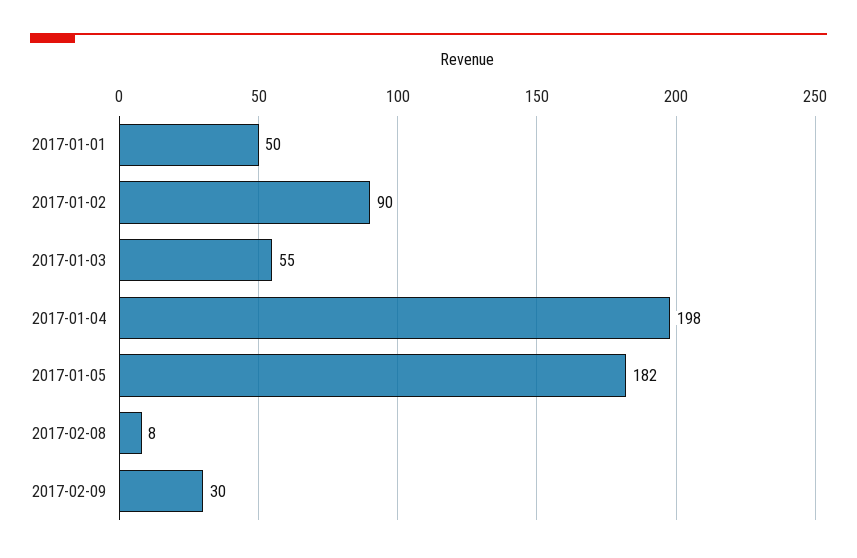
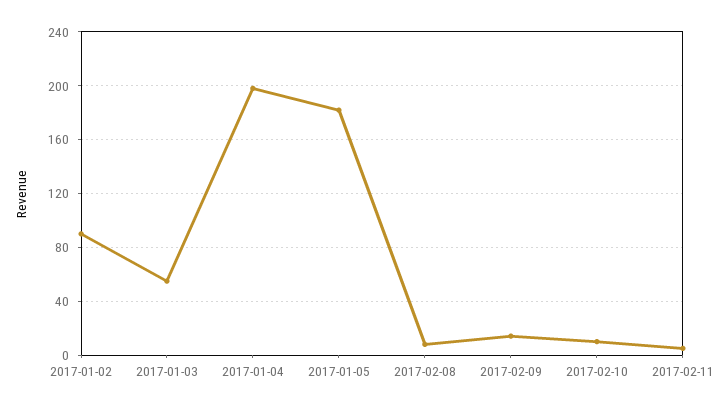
2017-01-01: 50 -> none
2017-02-09: 30 -> 15
2017-02-10: none -> 10
2017-02-11: none -> 5

